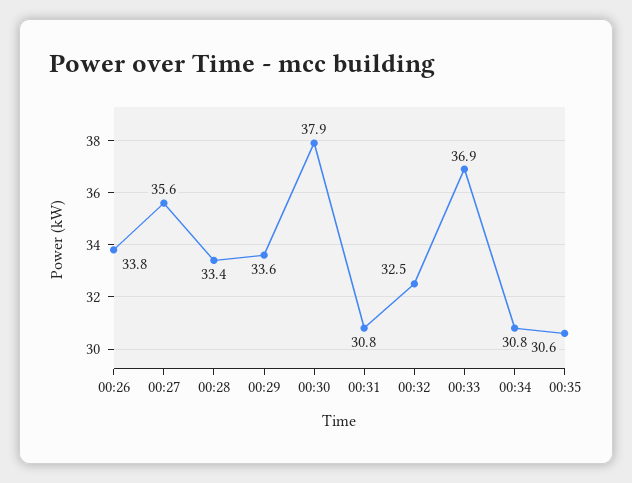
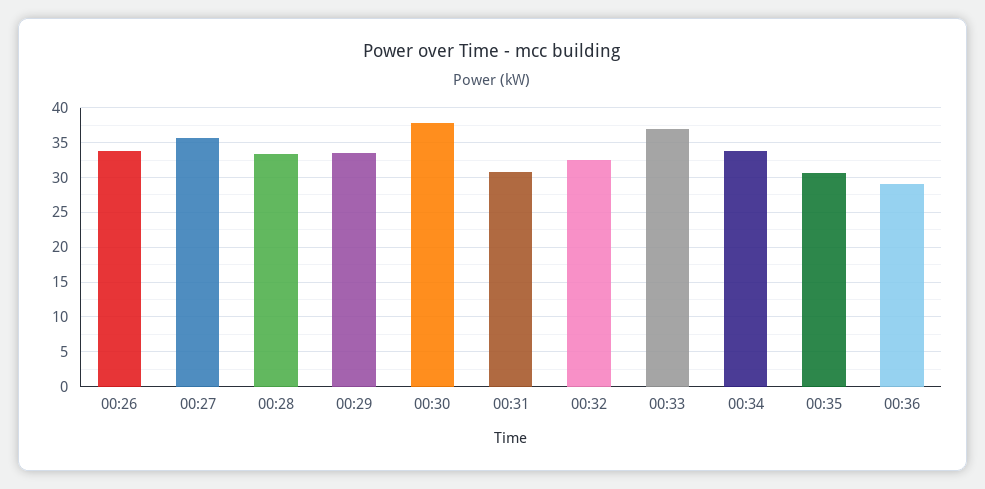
00:34: 30.8 -> 34
00:36: none -> 29

